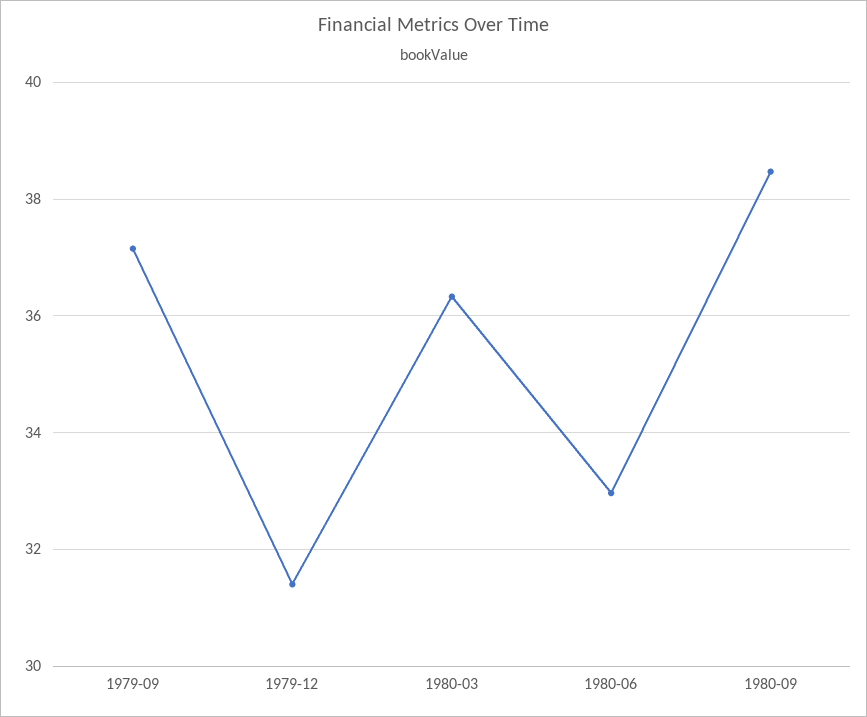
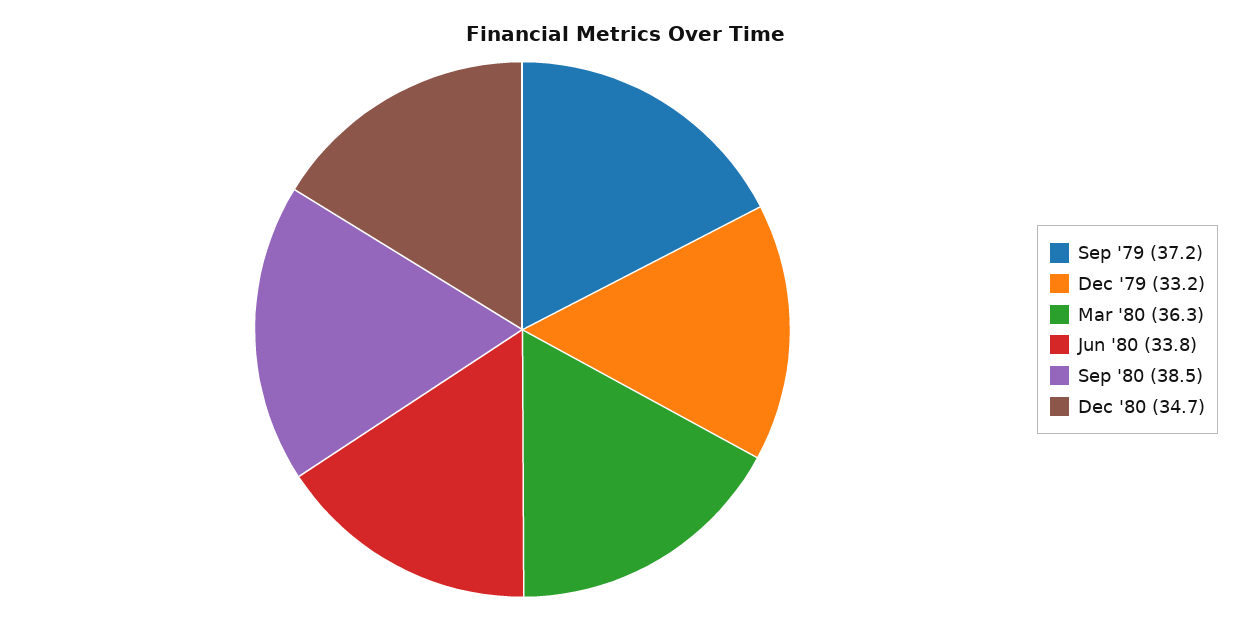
1979-12: 31.4 -> 33.2
1980-06: 33 -> 33.8
Dec '80: none -> 34.7

